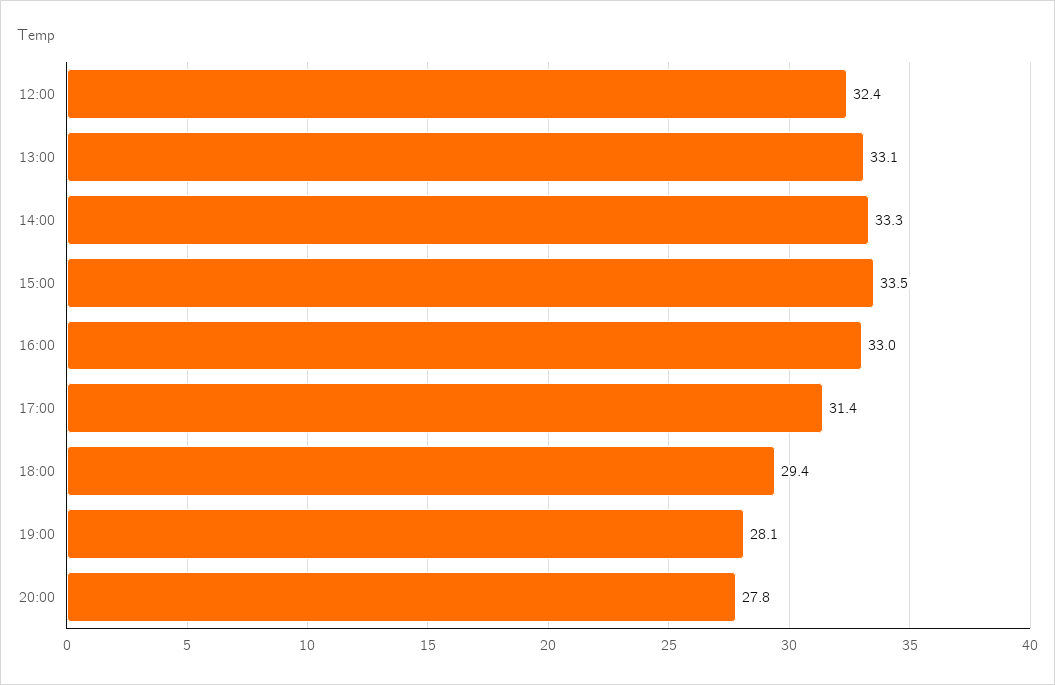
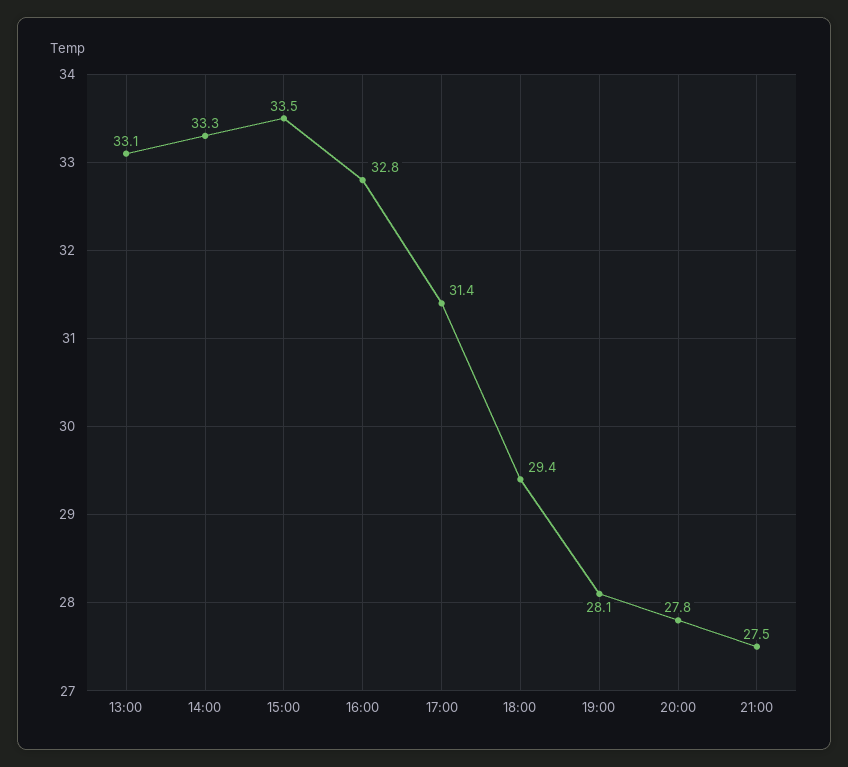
12:00: 32.4 -> none
16:00: 33 -> 32.8
21:00: none -> 27.5

